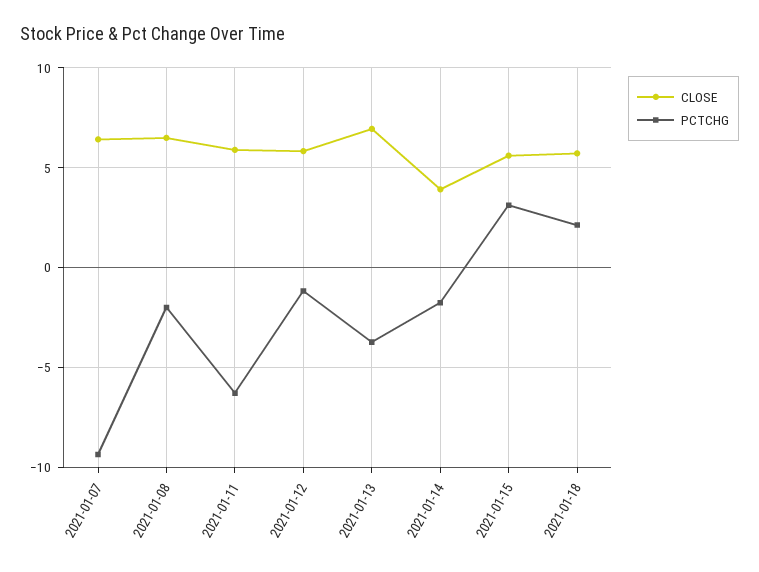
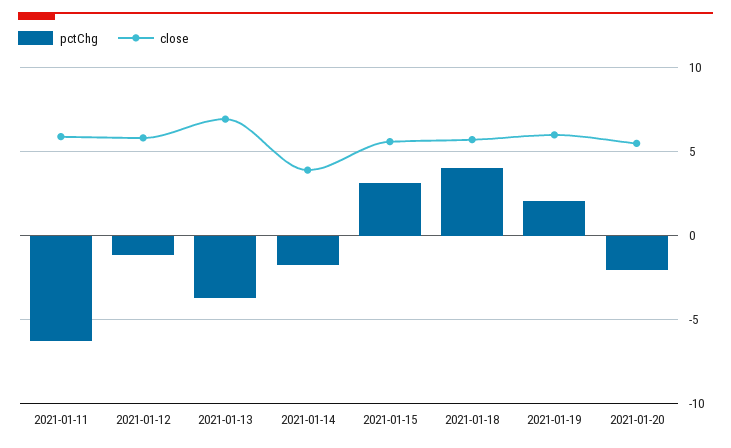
CLOSE, 2021-01-07: 6.5 -> none
PCTCHG, 2021-01-07: -9.5 -> none
CLOSE, 2021-01-08: 6.5 -> none
PCTCHG, 2021-01-08: -2 -> none
PCTCHG, 2021-01-18: 2 -> 4
PCTCHG, 2021-01-19: none -> 2
CLOSE, 2021-01-19: none -> 6
PCTCHG, 2021-01-20: none -> -2
CLOSE, 2021-01-20: none -> 5.5

